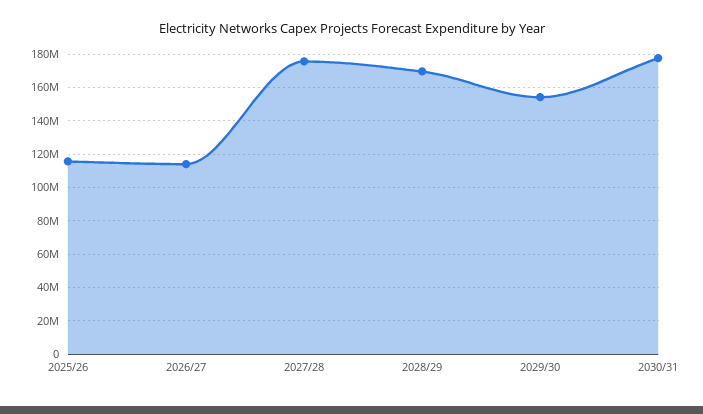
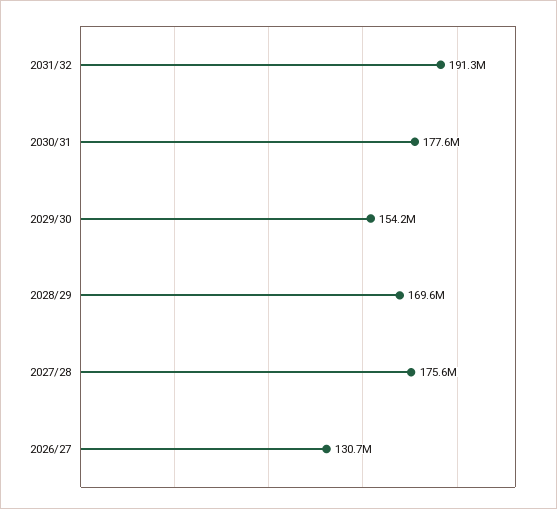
2025/26: 115000000 -> none
2026/27: 115000000 -> 130700000
2031/32: none -> 191300000

